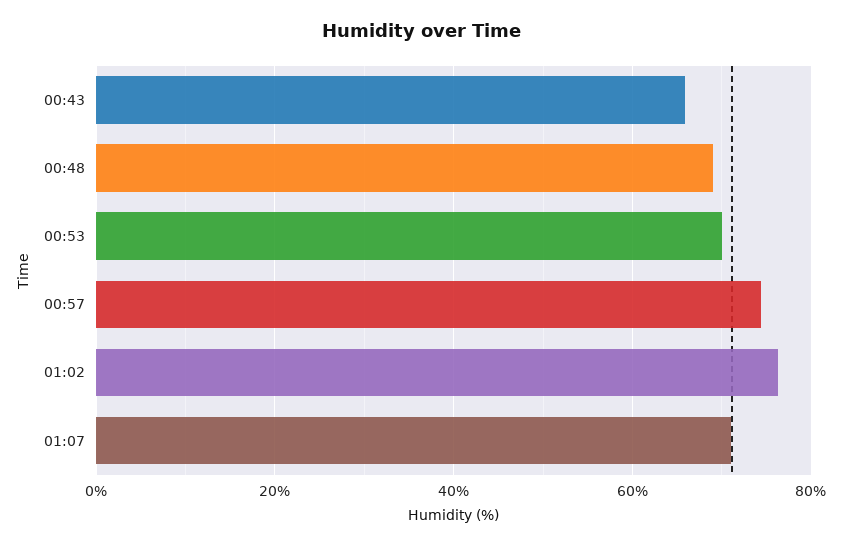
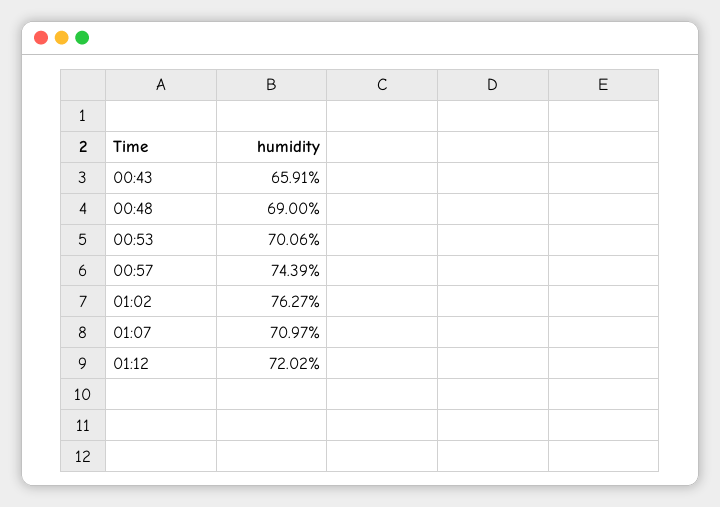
01:12: none -> 72.02

